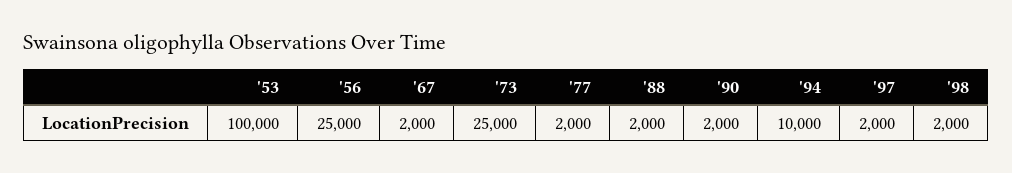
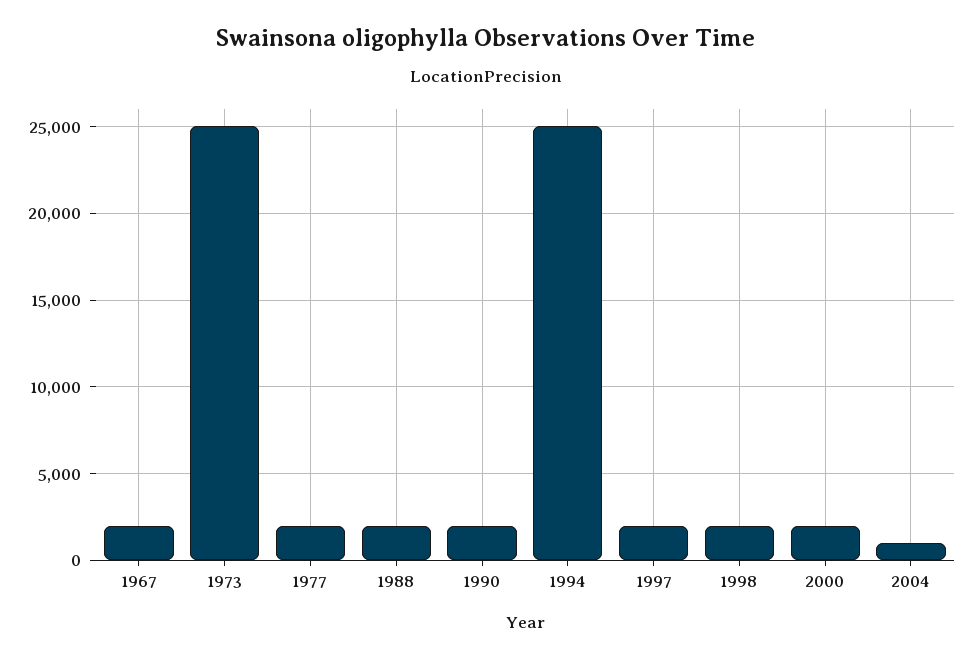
'53: 100000 -> none
'56: 25000 -> none
'94: 10000 -> 25000
2000: none -> 2000
2004: none -> 1000

